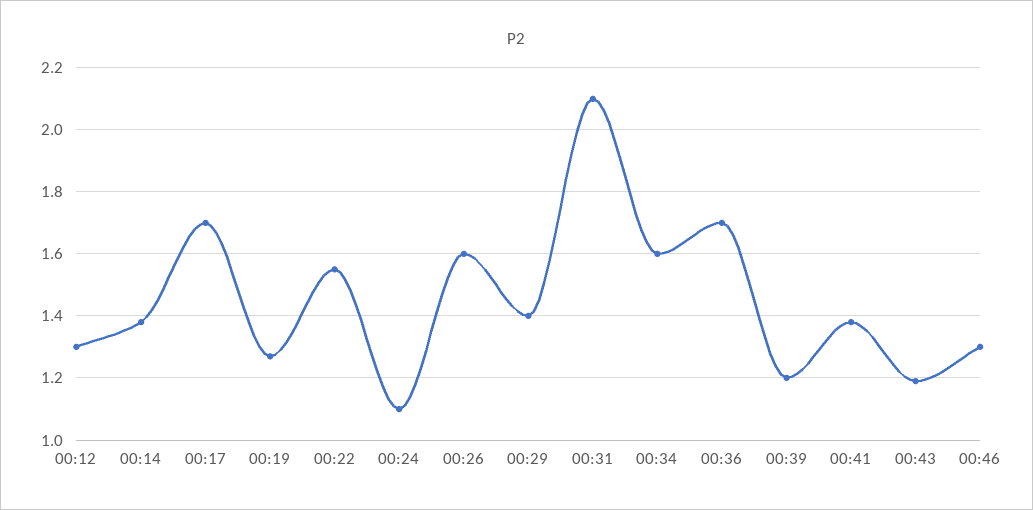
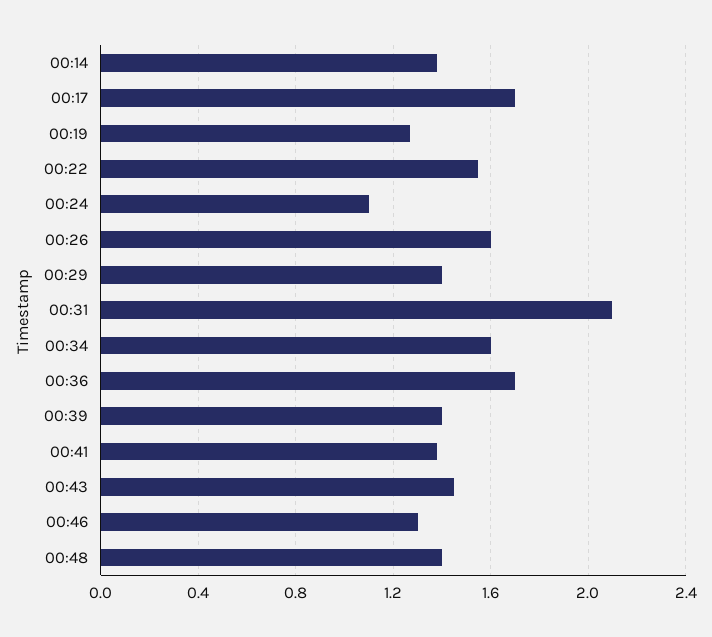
00:12: 1.3 -> none
00:39: 1.2 -> 1.4
00:43: 1.2 -> 1.45
00:48: none -> 1.4

